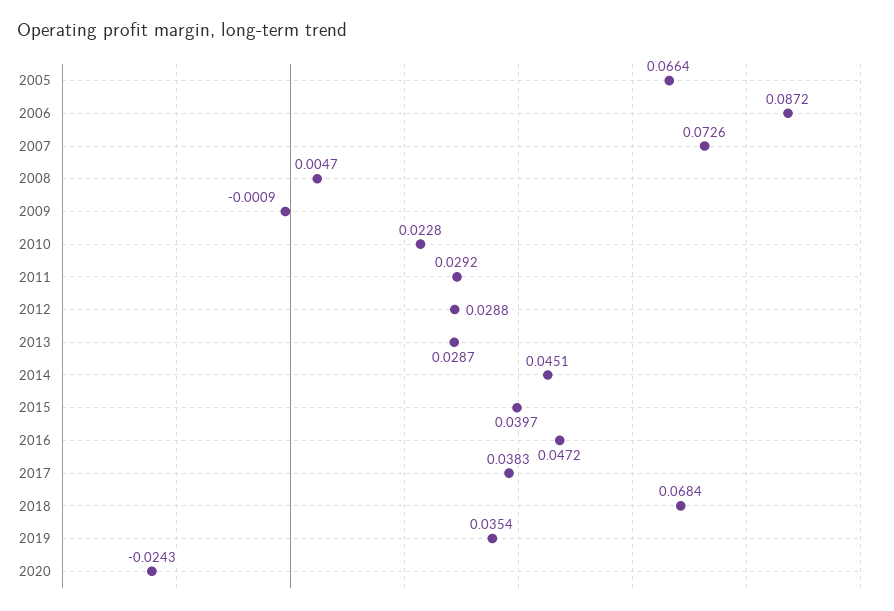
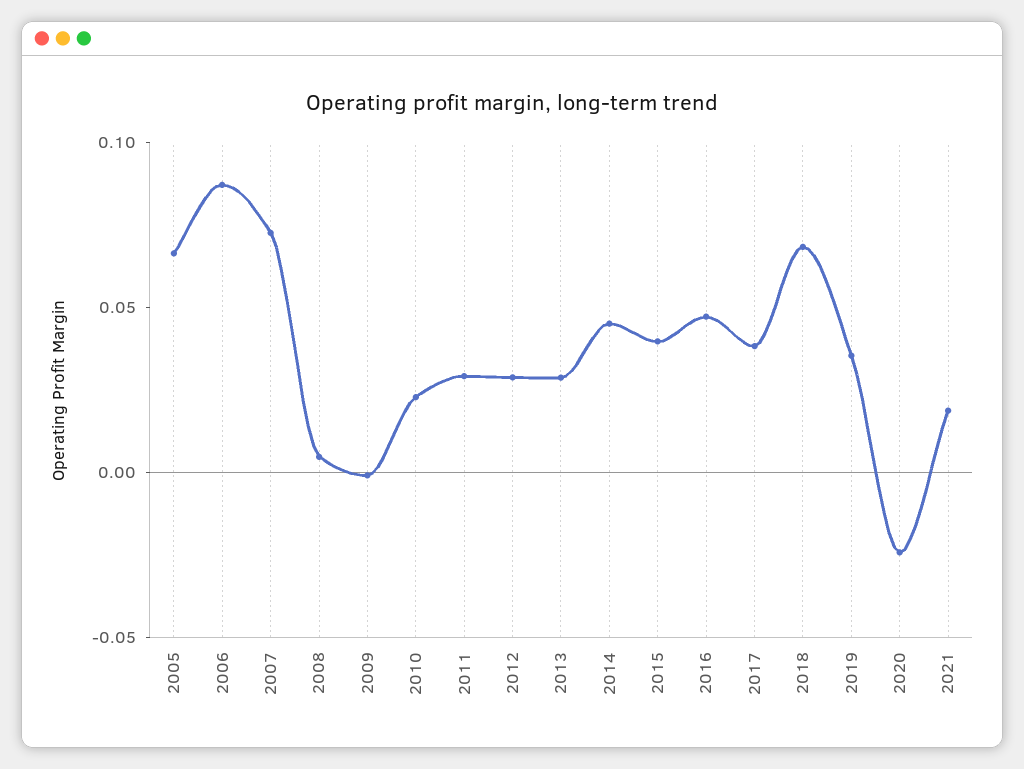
2021: none -> 0.02

